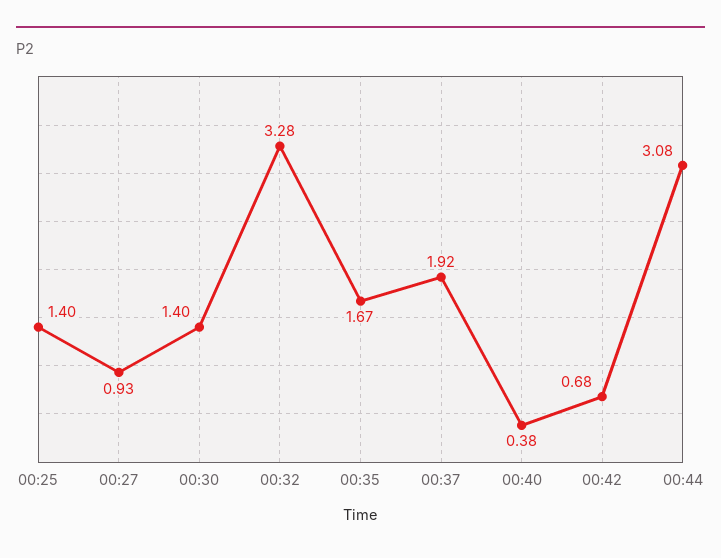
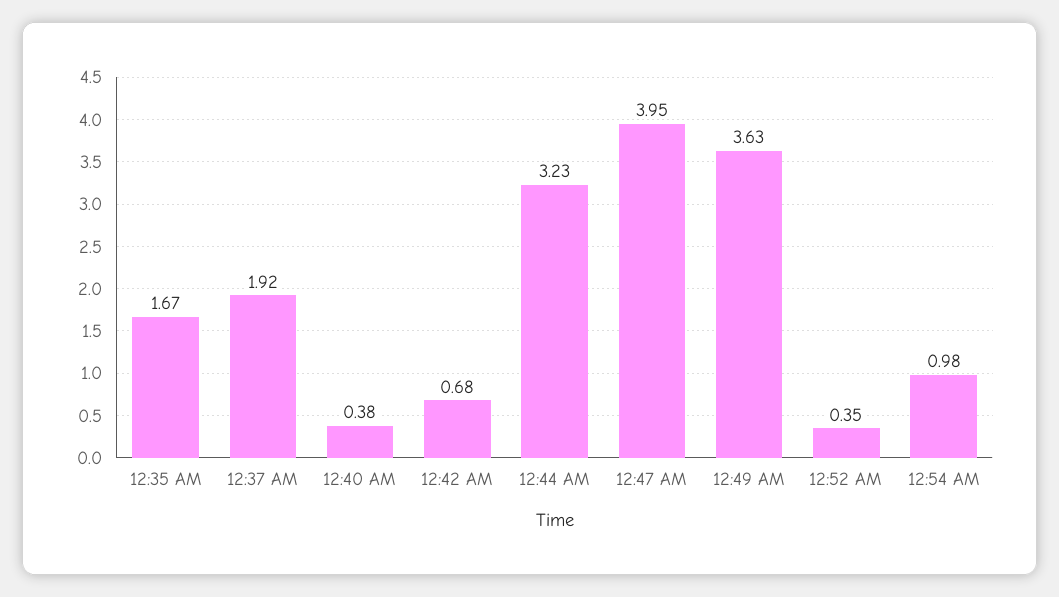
00:25: 1.4 -> none
00:27: 0.93 -> none
00:30: 1.4 -> none
00:32: 3.28 -> none
00:44: 3.08 -> 3.23
12:47 AM: none -> 3.95
12:49 AM: none -> 3.63
12:52 AM: none -> 0.35
12:54 AM: none -> 0.98

